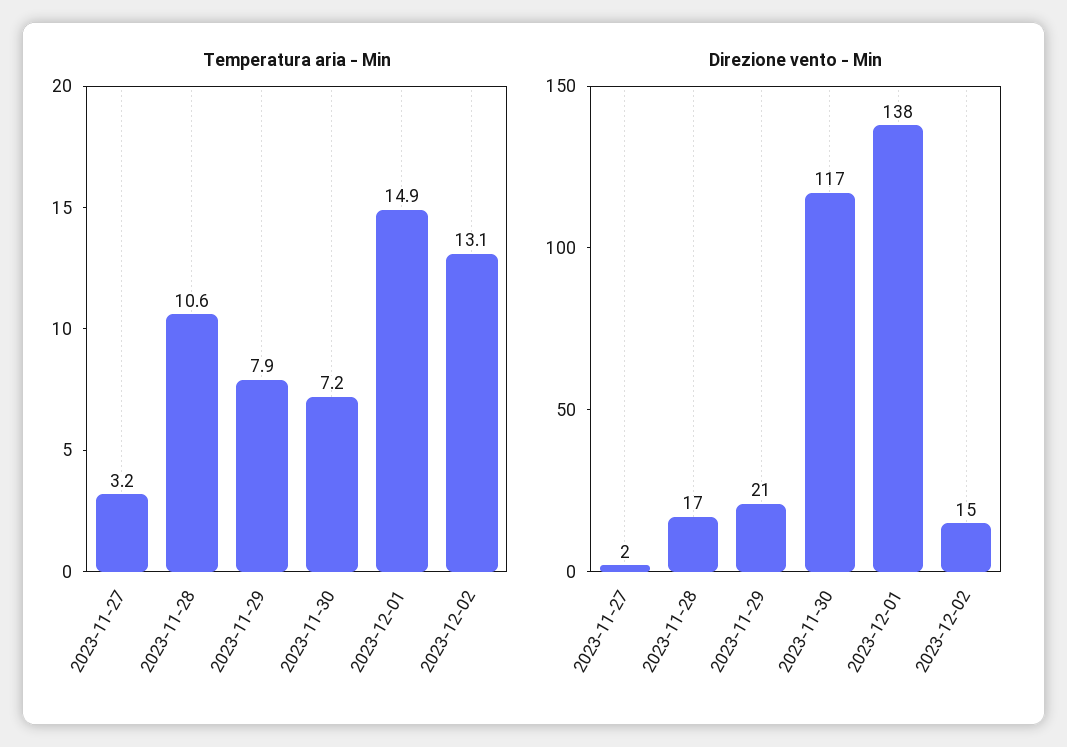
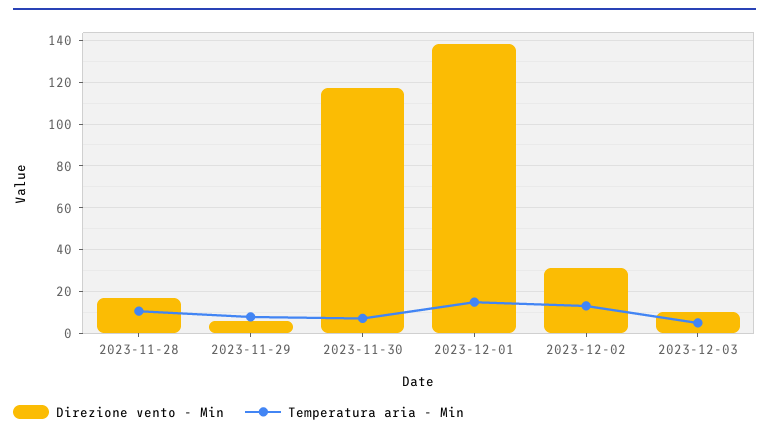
Temperatura aria - Min, 2023-11-27: 3.2 -> none
Direzione vento - Min, 2023-11-27: 2 -> none
Direzione vento - Min, 2023-11-29: 21 -> 5
Direzione vento - Min, 2023-12-02: 15 -> 30
Direzione vento - Min, 2023-12-03: none -> 10
Temperatura aria - Min, 2023-12-03: none -> 5

